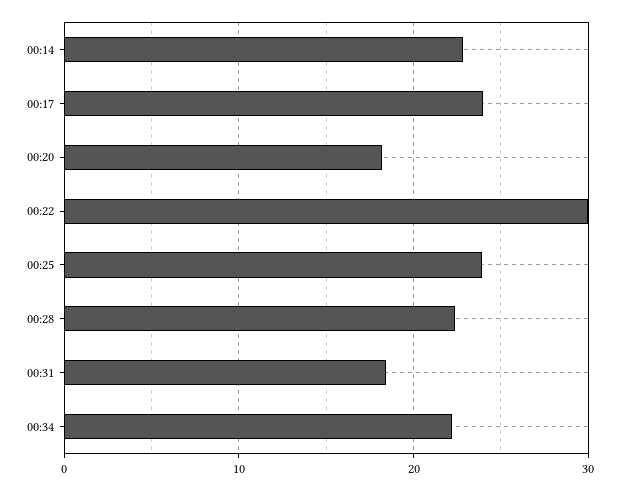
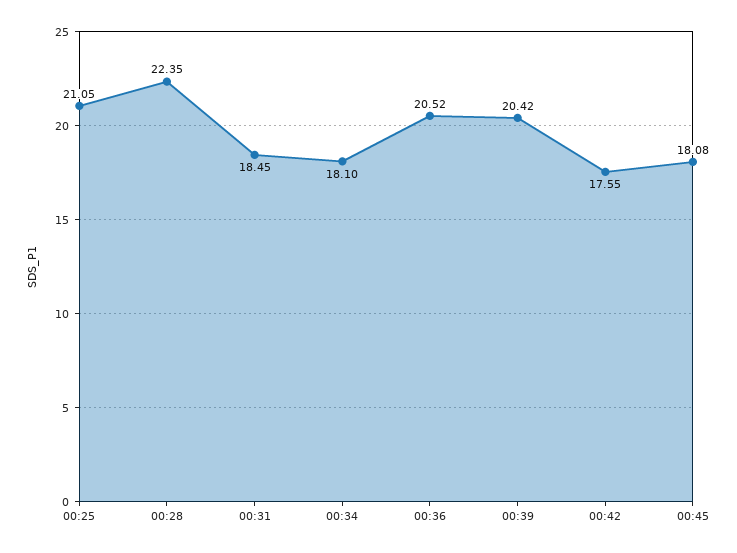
00:14: 23 -> none
00:17: 24 -> none
00:20: 18 -> none
00:22: 30 -> none
00:25: 24 -> 21.05
00:34: 22 -> 18.1
00:36: none -> 20.52
00:39: none -> 20.42
00:42: none -> 17.55
00:45: none -> 18.08

